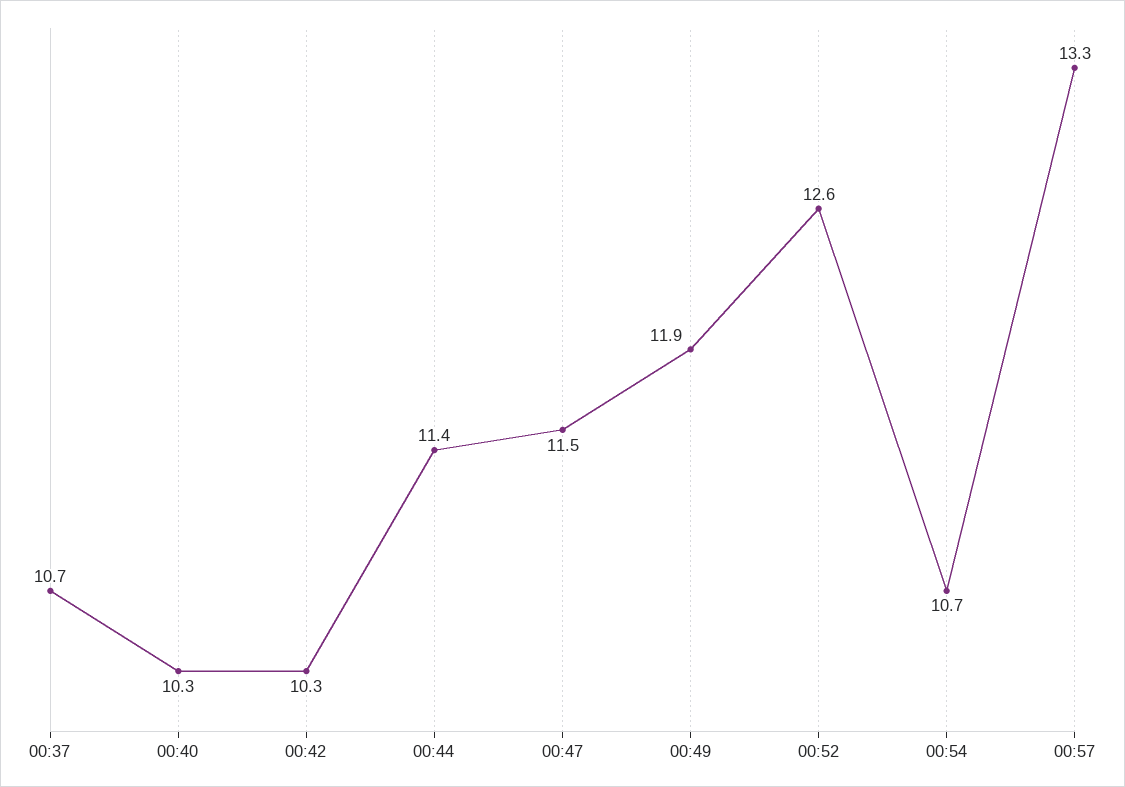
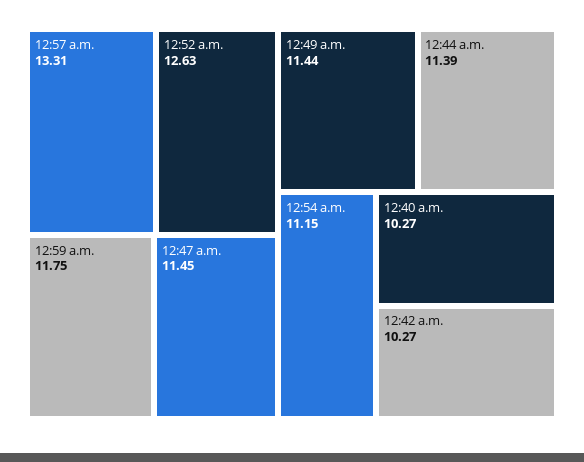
00:37: 10.7 -> none
00:49: 11.9 -> 11.44
00:54: 10.7 -> 11.15
12:59 a.m.: none -> 11.75

